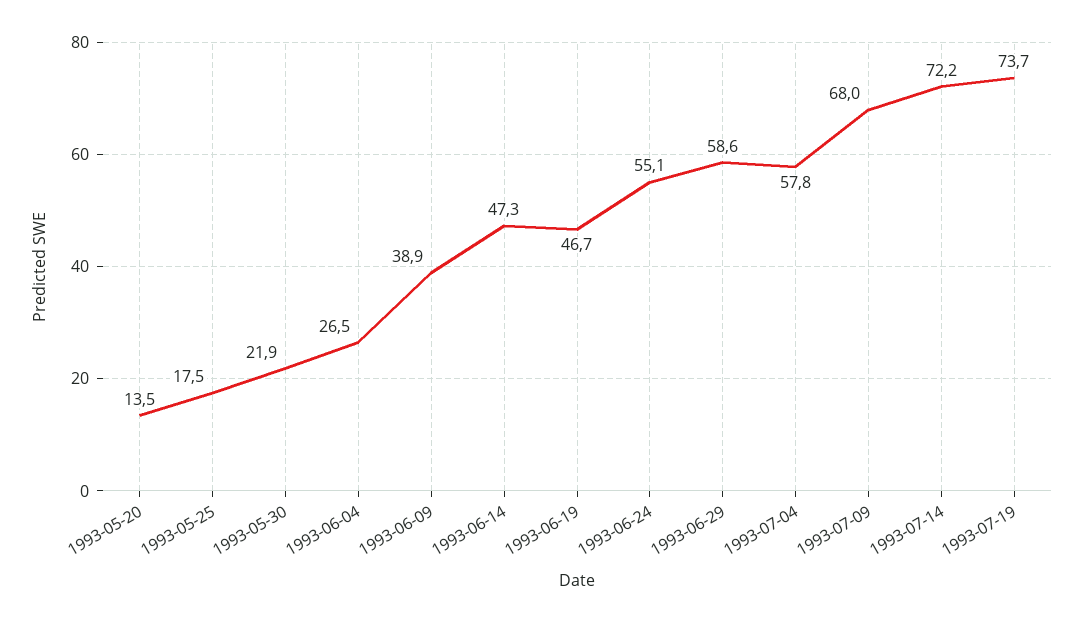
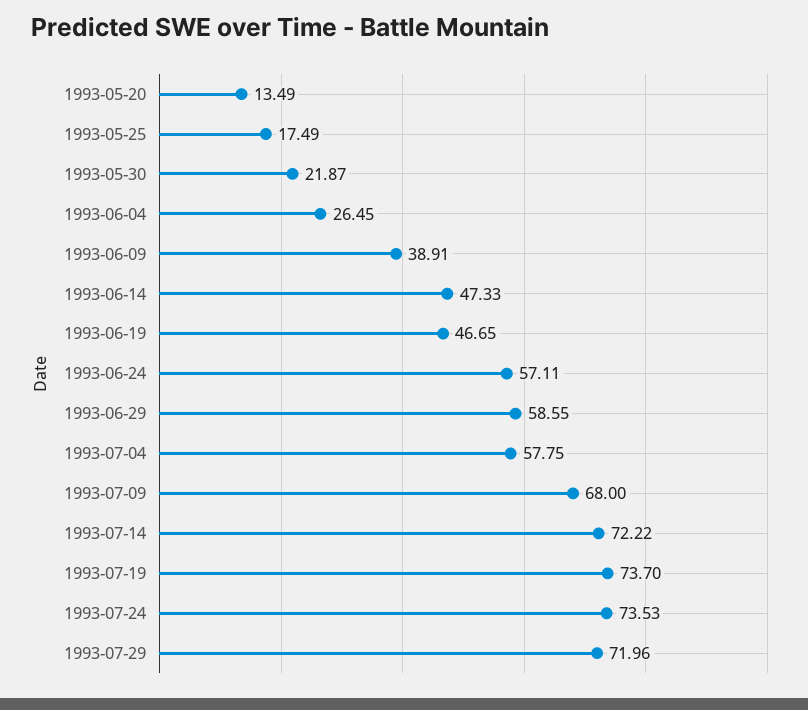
1993-06-24: 55.1 -> 57.11
1993-07-24: none -> 73.53
1993-07-29: none -> 71.96

